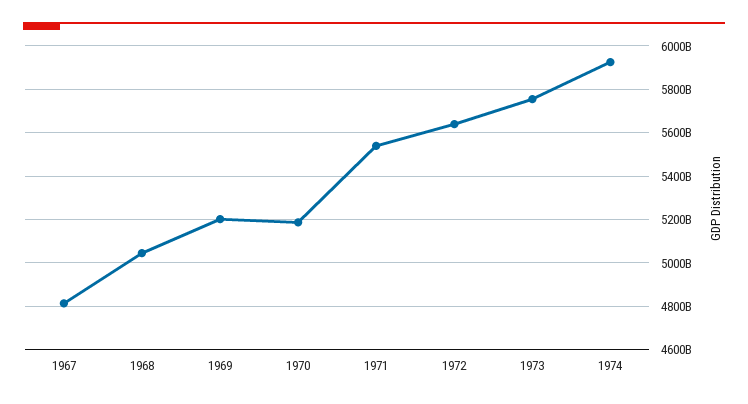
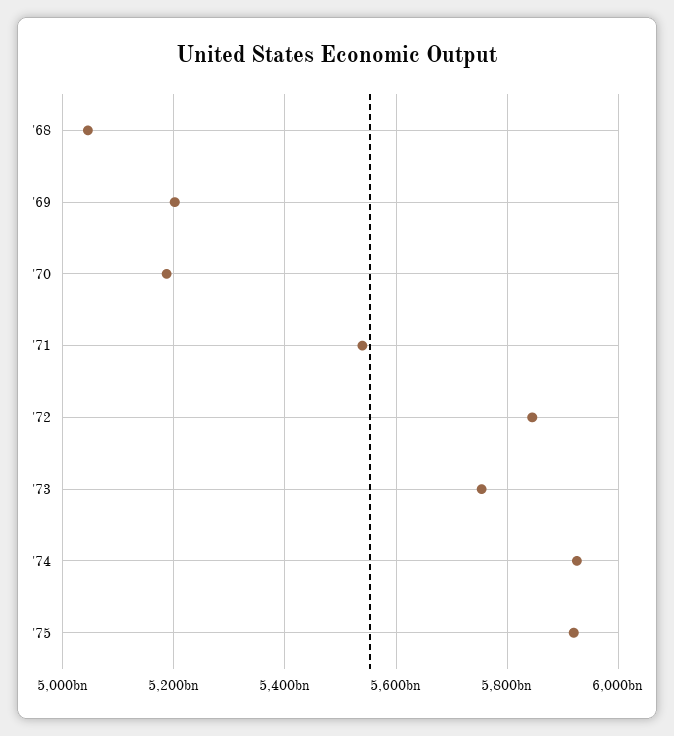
1967: 4800000000000 -> none
1972: 5650000000000 -> 5840000000000
'75: none -> 5920000000000

